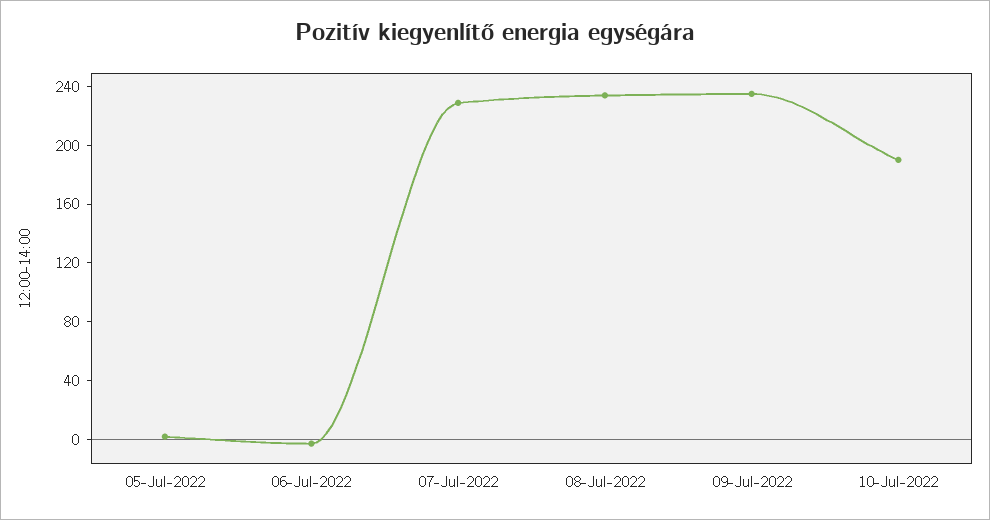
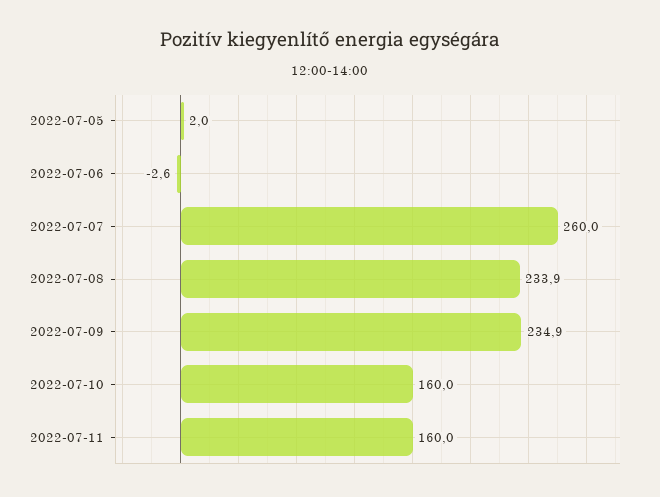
07-Jul-2022: 230 -> 260
10-Jul-2022: 190 -> 160
2022-07-11: none -> 160

